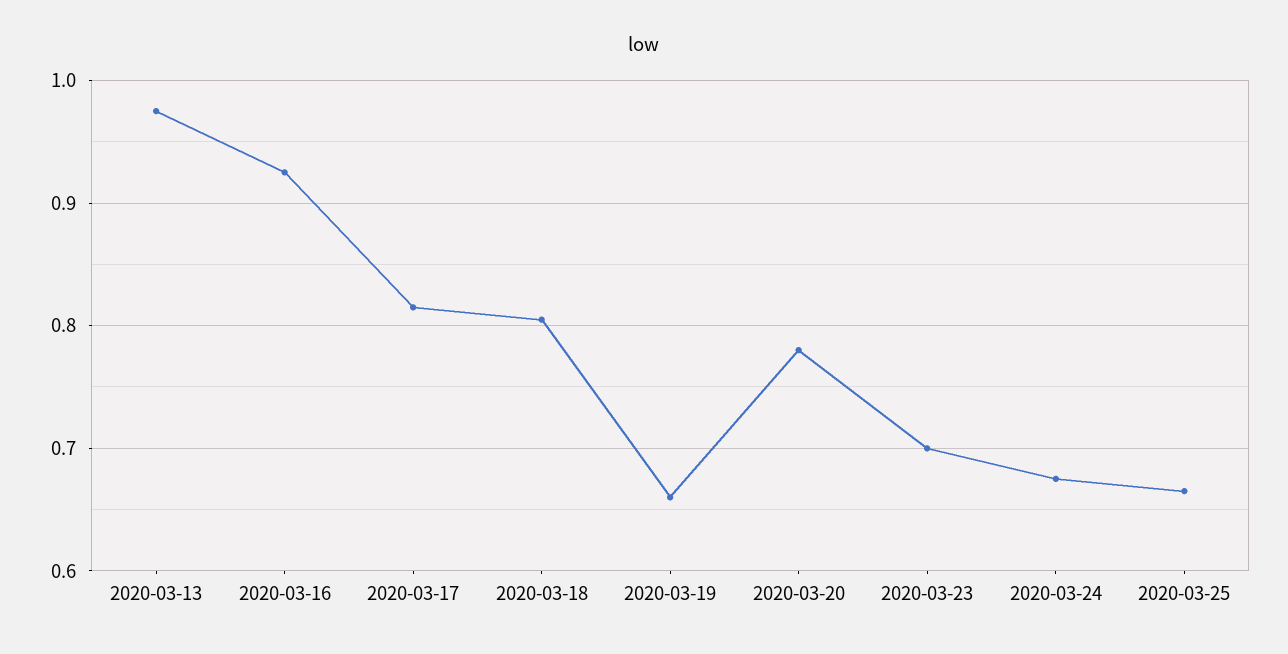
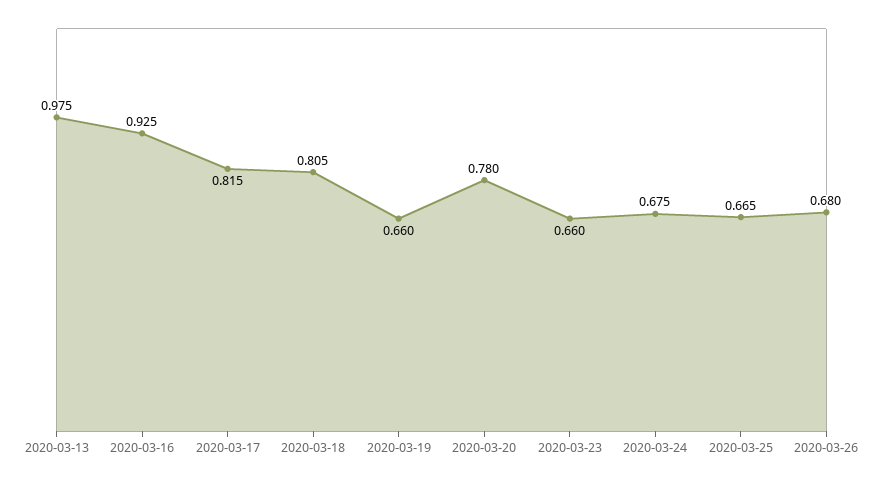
2020-03-23: 0.7 -> 0.66
2020-03-26: none -> 0.68

